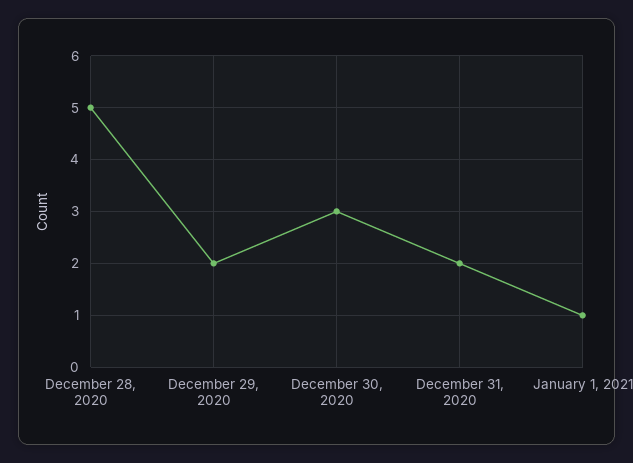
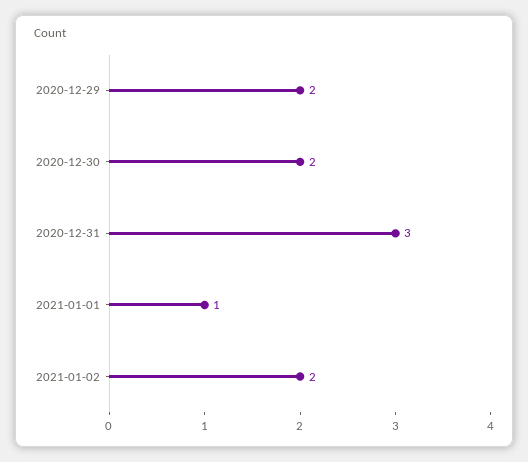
December 28, 2020: 5 -> none
December 30, 2020: 3 -> 2
December 31, 2020: 2 -> 3
2021-01-02: none -> 2

